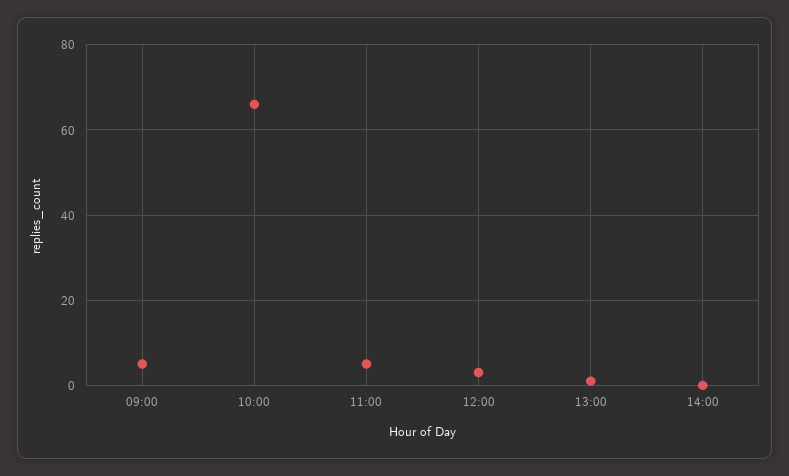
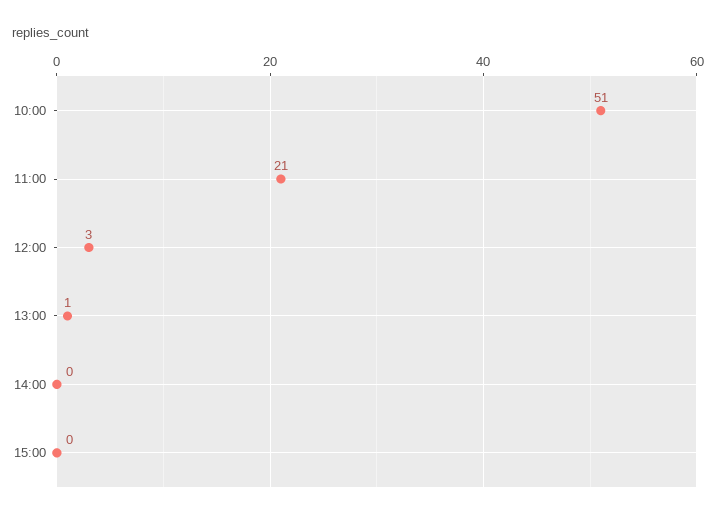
09:00: 5 -> none
10:00: 65 -> 51
11:00: 5 -> 21
15:00: none -> 0

